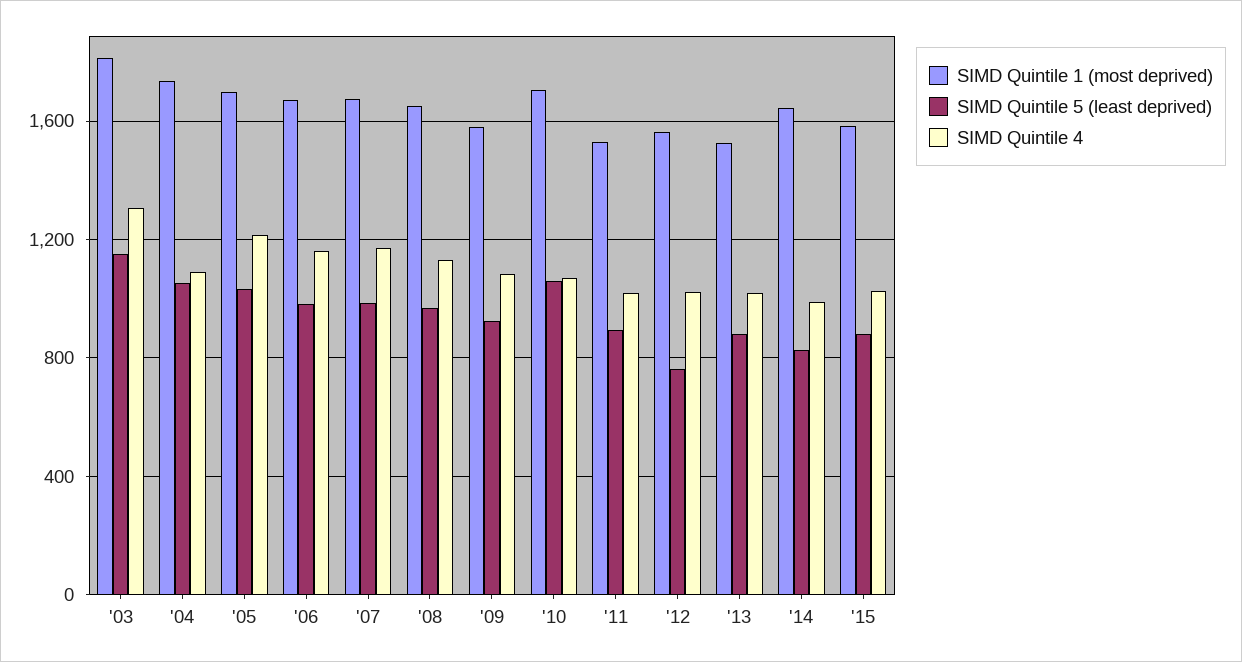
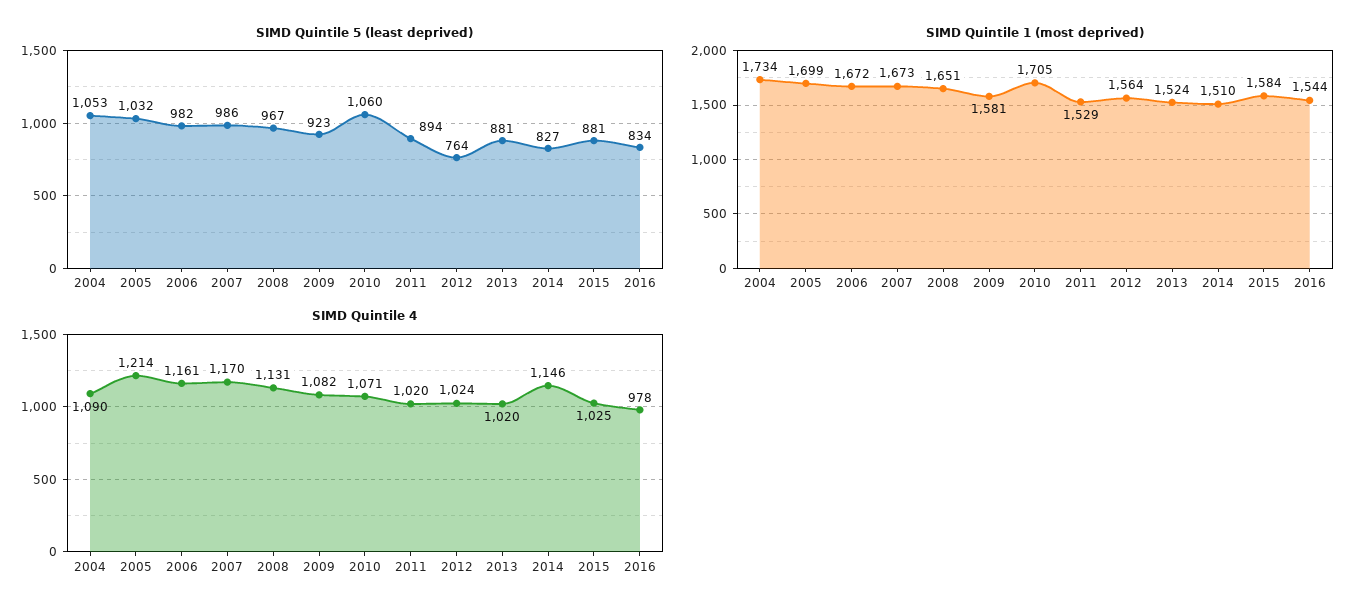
SIMD Quintile 1 (most deprived), '03: 1800 -> none
SIMD Quintile 5 (least deprived), '03: 1150 -> none
SIMD Quintile 4, '03: 1300 -> none
SIMD Quintile 1 (most deprived), '14: 1650 -> 1510
SIMD Quintile 4, '14: 1000 -> 1146
SIMD Quintile 5 (least deprived), 2016: none -> 834
SIMD Quintile 1 (most deprived), 2016: none -> 1544
SIMD Quintile 4, 2016: none -> 978

